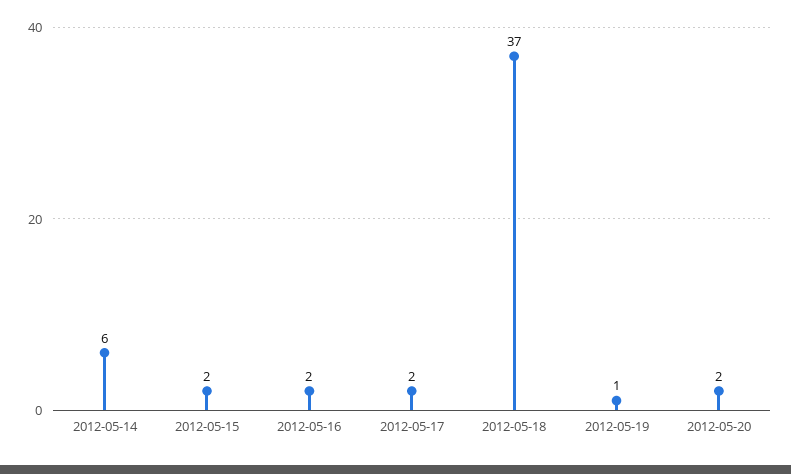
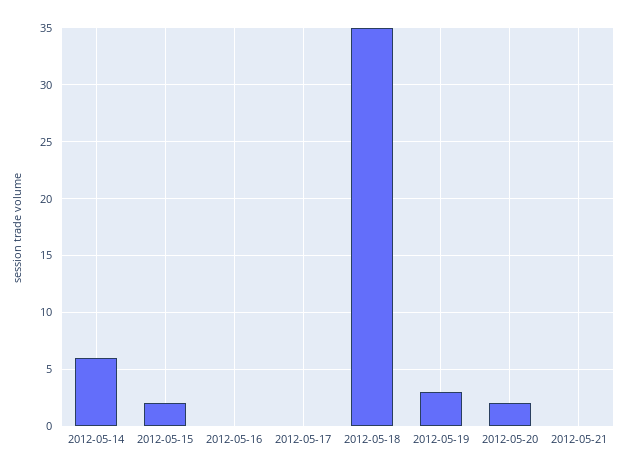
2012-05-16: 2 -> 0
2012-05-17: 2 -> 0
2012-05-18: 37 -> 35
2012-05-19: 1 -> 3
2012-05-21: none -> 0

